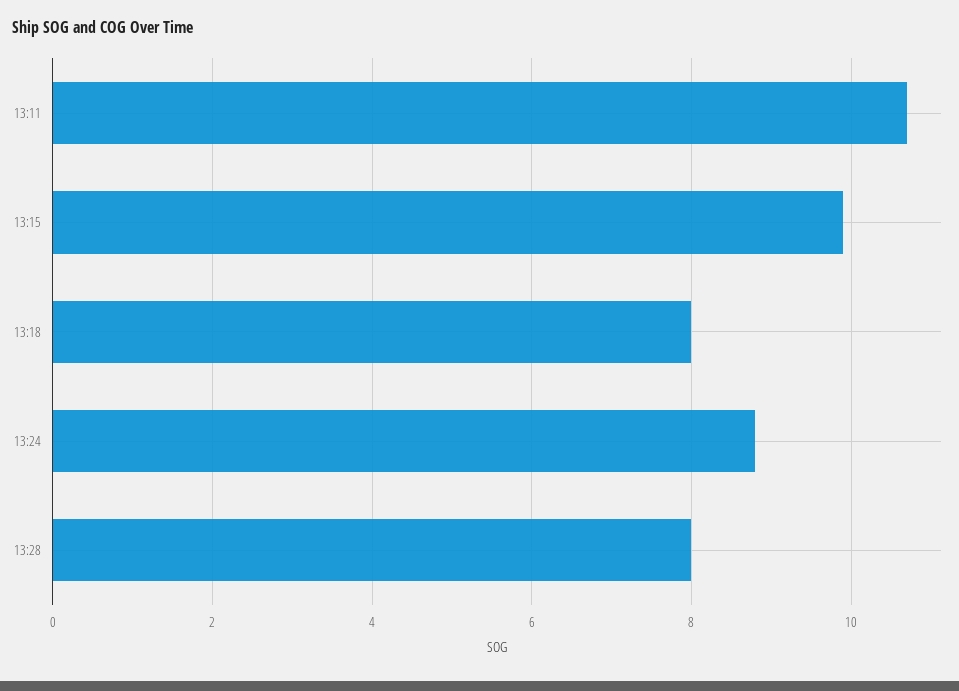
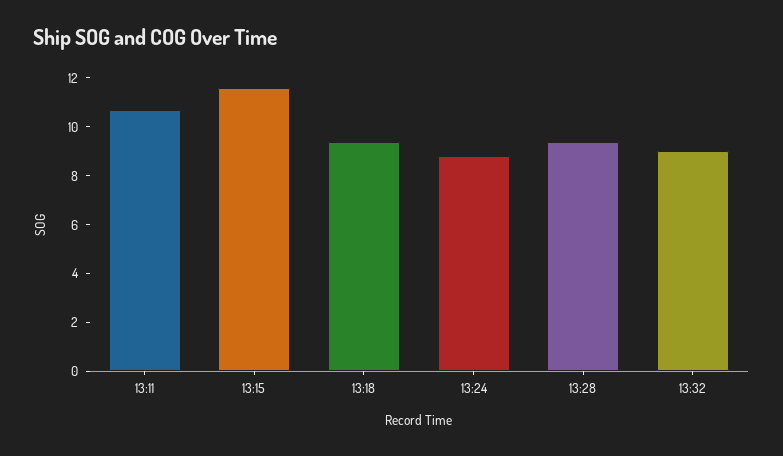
13:15: 10 -> 11.5
13:18: 8 -> 9.5
13:28: 8 -> 9.5
13:32: none -> 9

